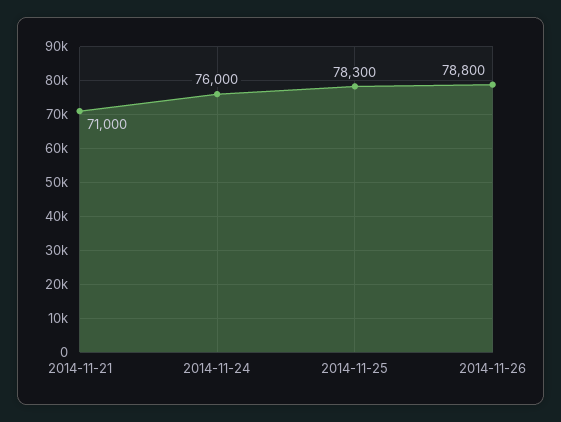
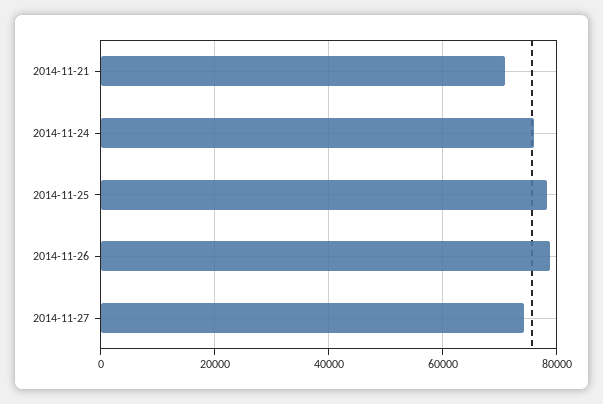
2014-11-27: none -> 74000

